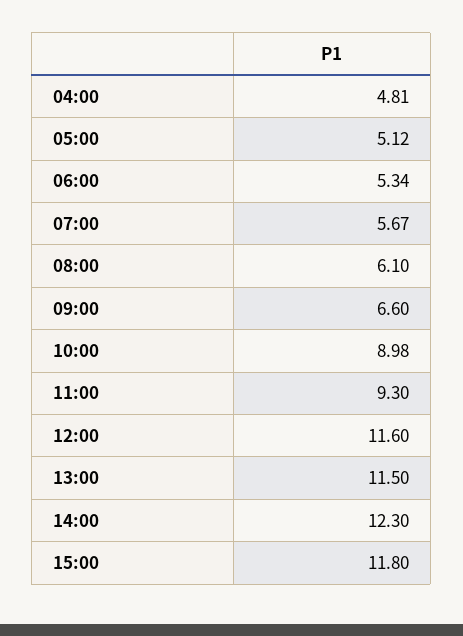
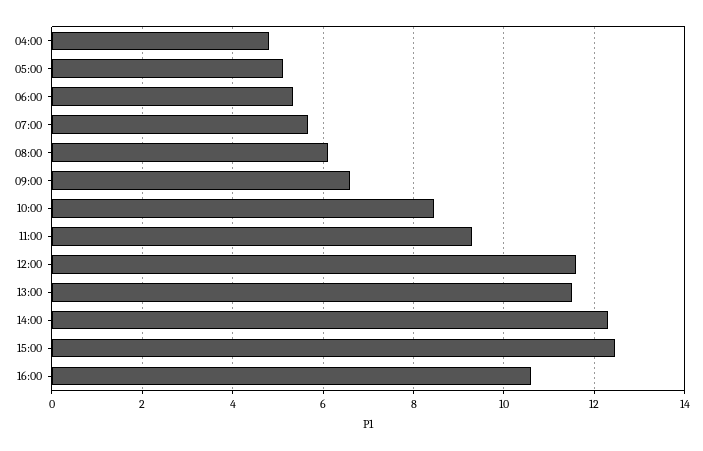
10:00: 8.98 -> 8.4
15:00: 11.8 -> 12.4
16:00: none -> 10.6

